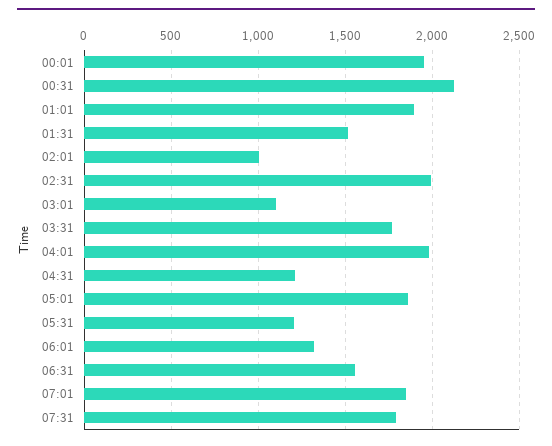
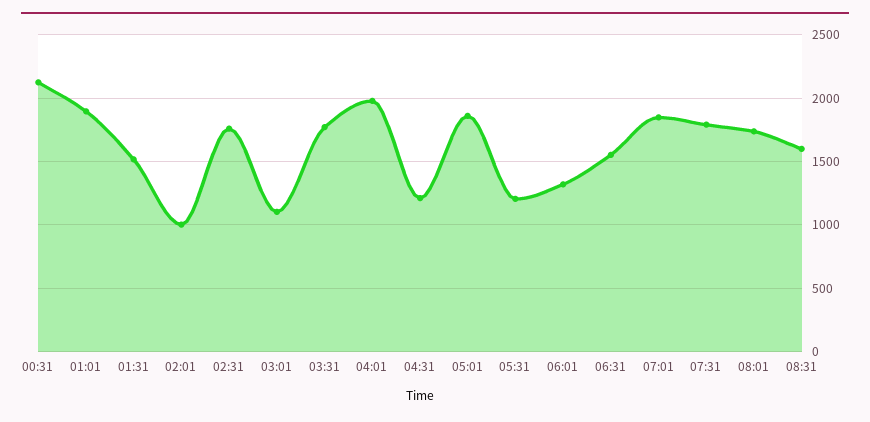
00:01: 1950 -> none
02:31: 2000 -> 1750
08:01: none -> 1750
08:31: none -> 1600

